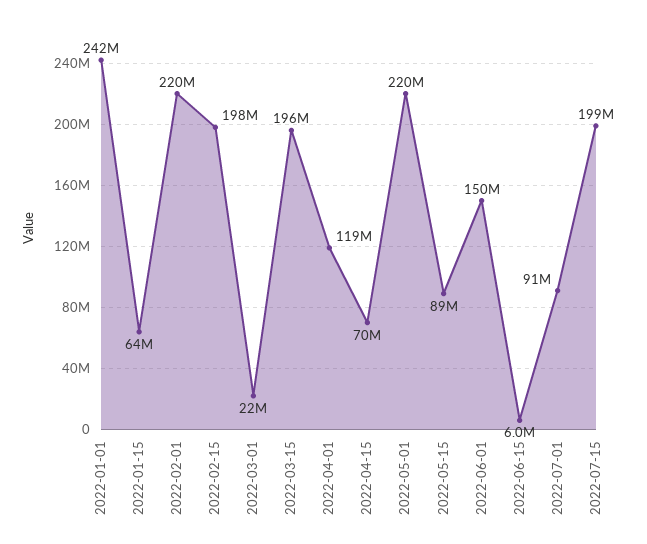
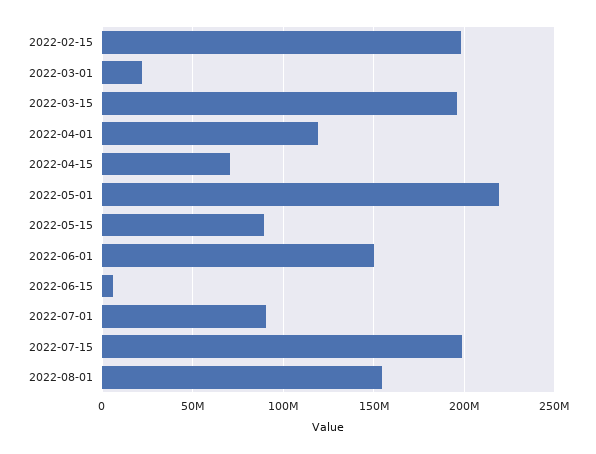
2022-01-01: 242000000 -> none
2022-01-15: 64000000 -> none
2022-02-01: 220000000 -> none
2022-08-01: none -> 155000000

